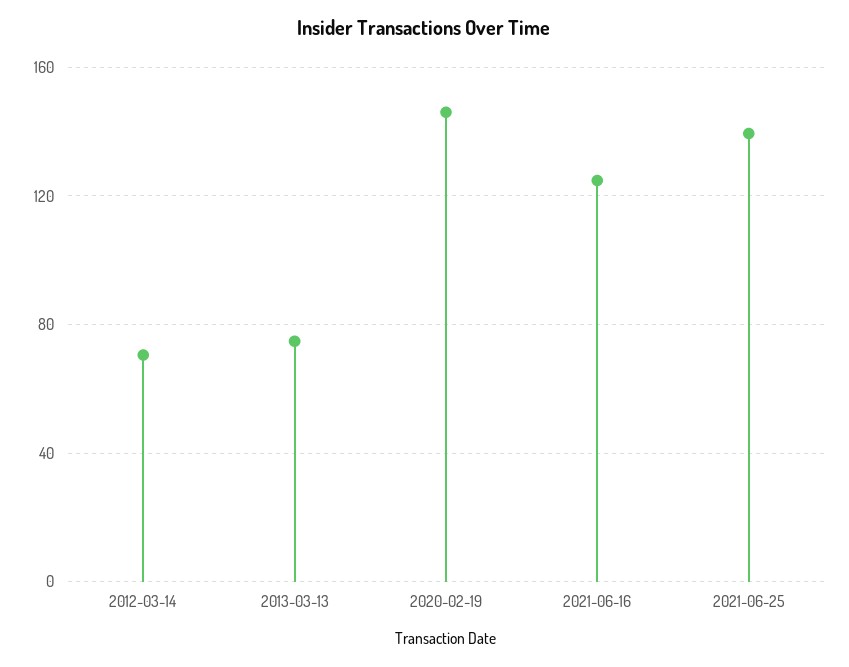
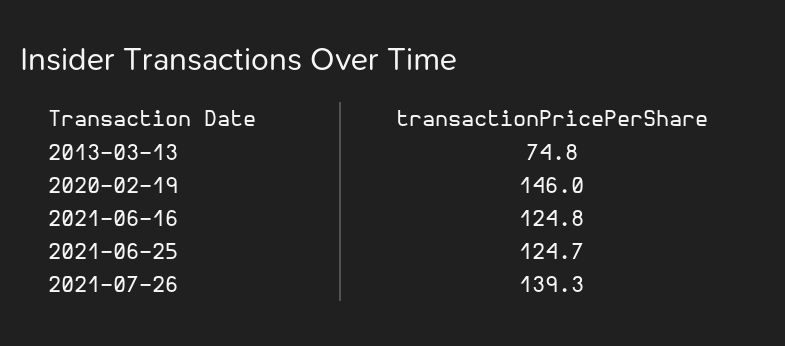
2012-03-14: 70 -> none
2021-06-25: 140 -> 124.7
2021-07-26: none -> 139.3

